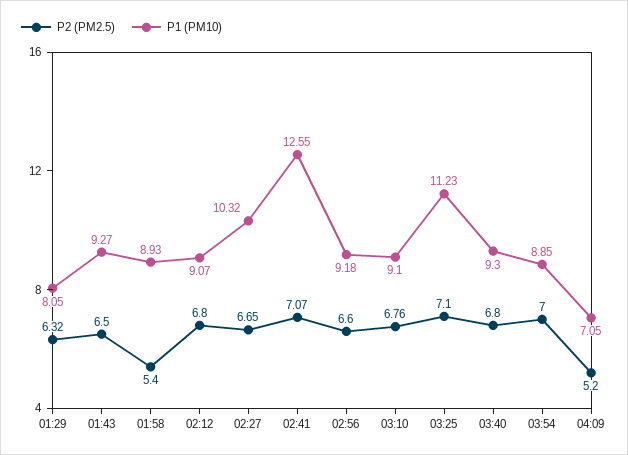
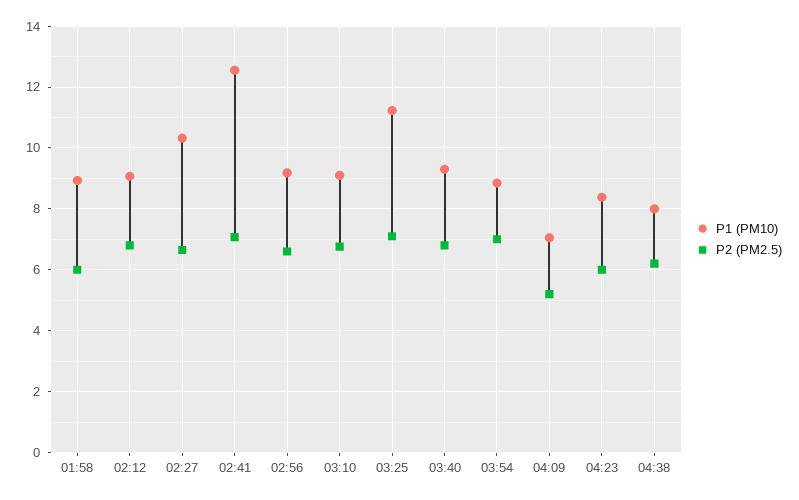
P2 (PM2.5), 01:29: 6.32 -> none
P1 (PM10), 01:29: 8.05 -> none
P2 (PM2.5), 01:43: 6.5 -> none
P1 (PM10), 01:43: 9.27 -> none
P2 (PM2.5), 01:58: 5.4 -> 6
P1 (PM10), 04:23: none -> 8.4
P2 (PM2.5), 04:23: none -> 6
P1 (PM10), 04:38: none -> 8
P2 (PM2.5), 04:38: none -> 6.2

